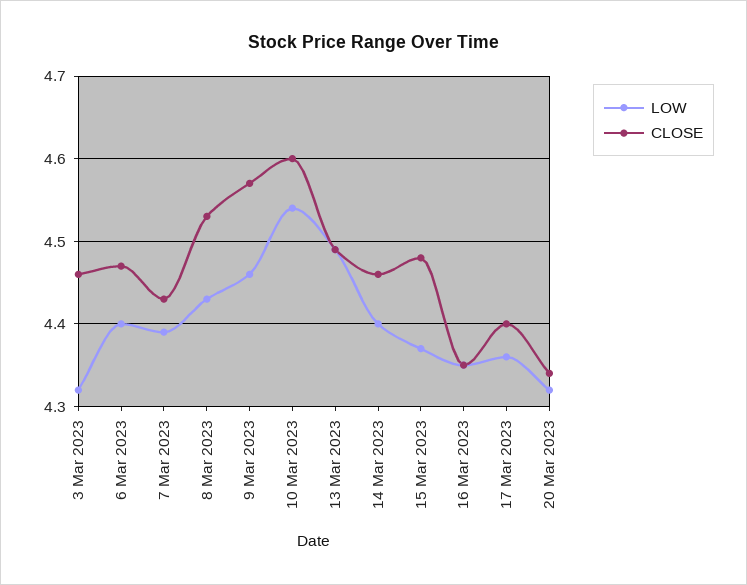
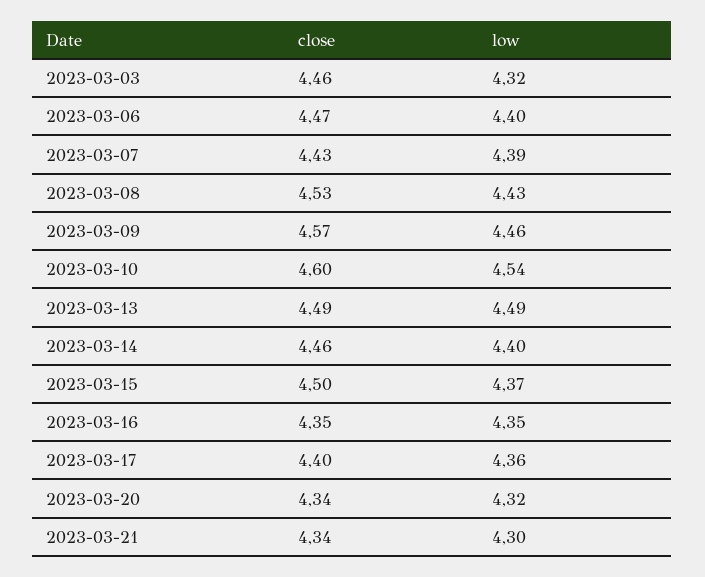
CLOSE, 15 Mar 2023: 4.48 -> 4.5
CLOSE, 2023-03-21: none -> 4.34
LOW, 2023-03-21: none -> 4.3

